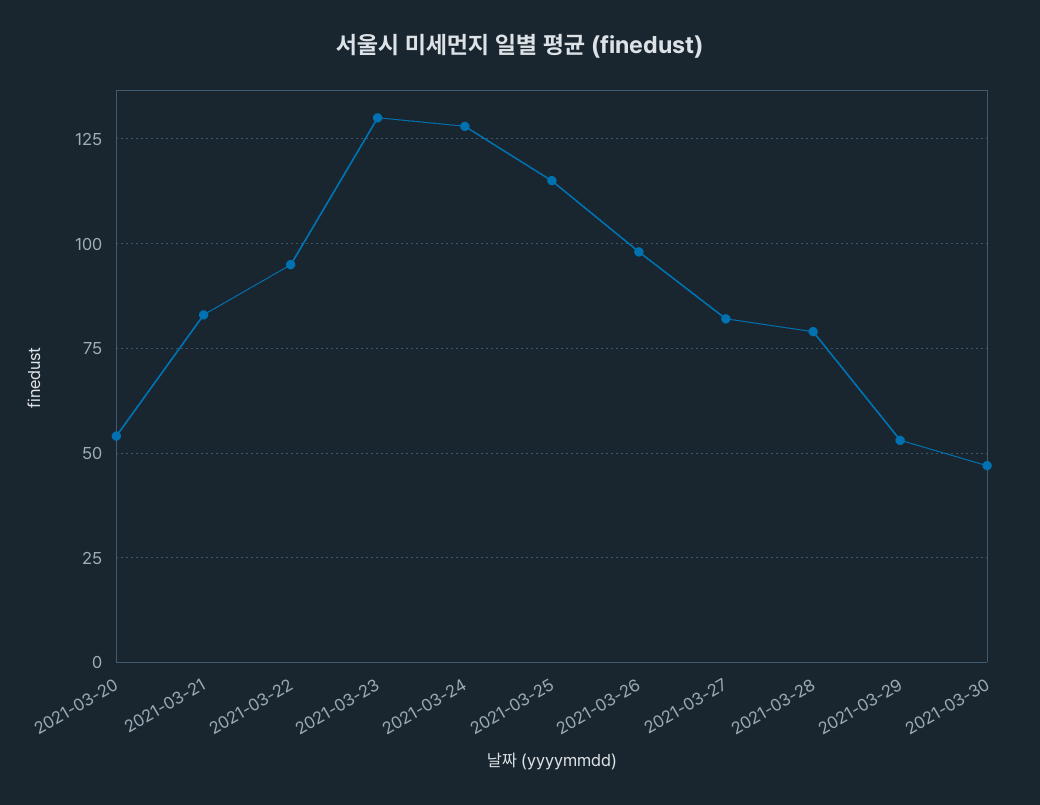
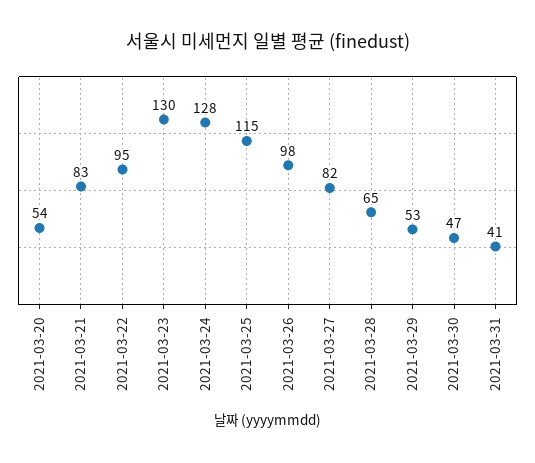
2021-03-28: 80 -> 65
2021-03-31: none -> 41

